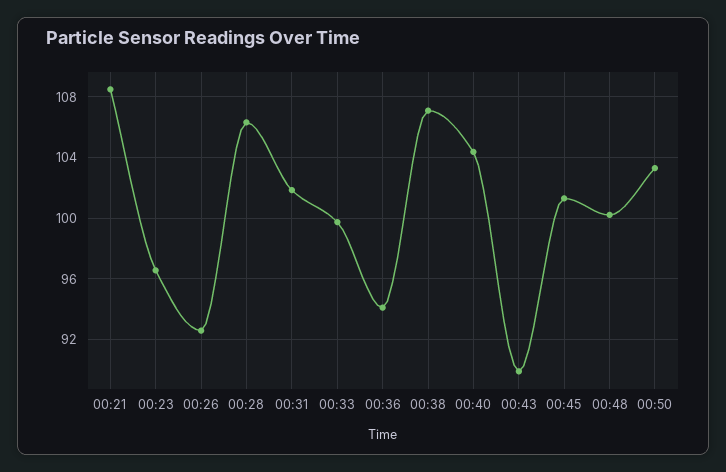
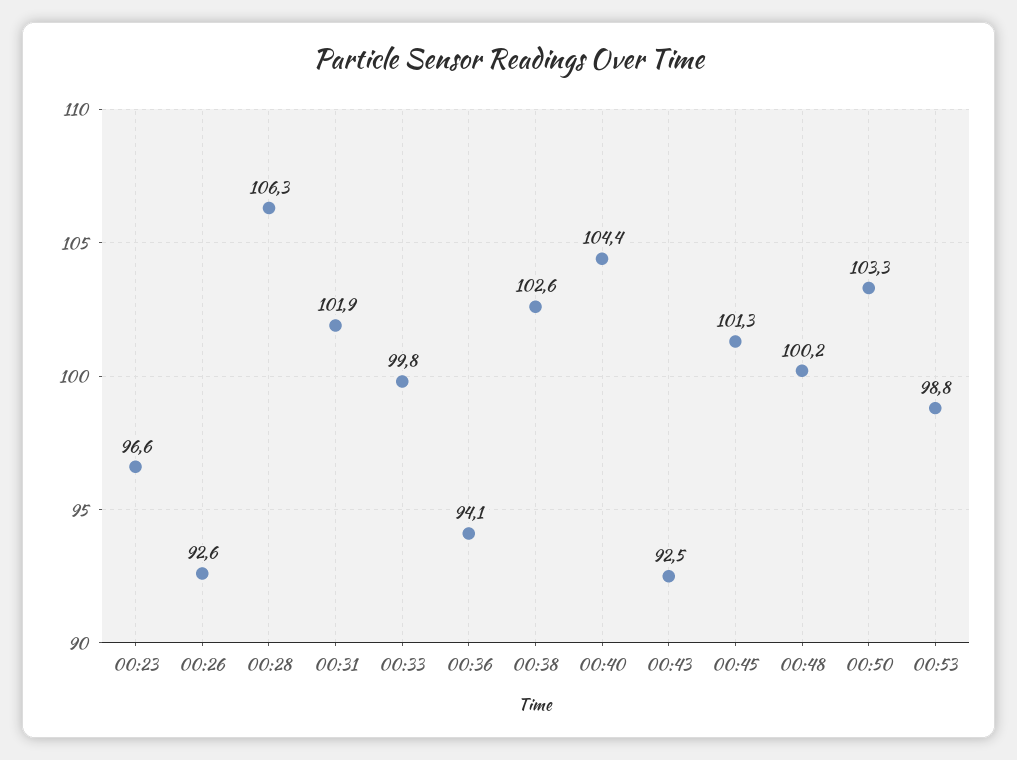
00:21: 108.5 -> none
00:38: 107 -> 102.6
00:43: 90 -> 92.5
00:53: none -> 98.8

